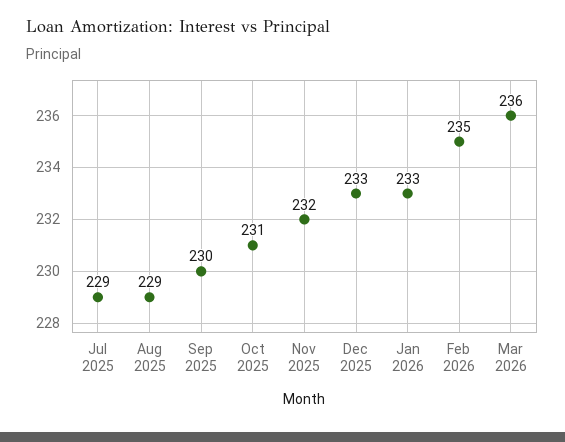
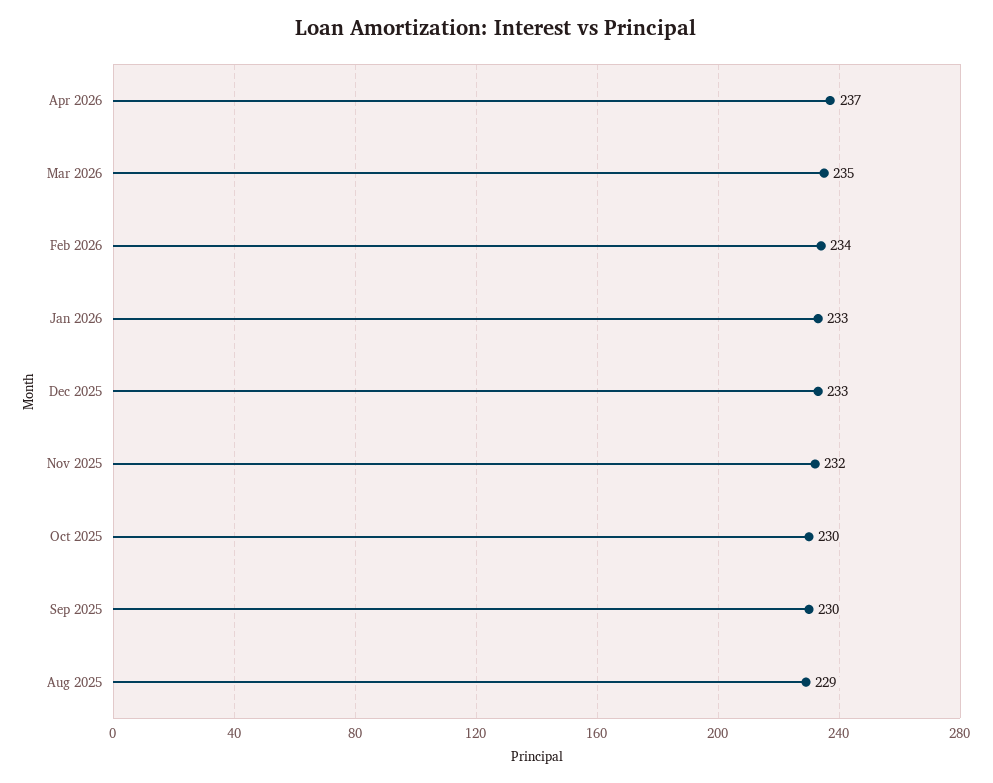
Jul 2025: 229 -> none
Oct 2025: 231 -> 230
Feb 2026: 235 -> 234
Mar 2026: 236 -> 235
Apr 2026: none -> 237

